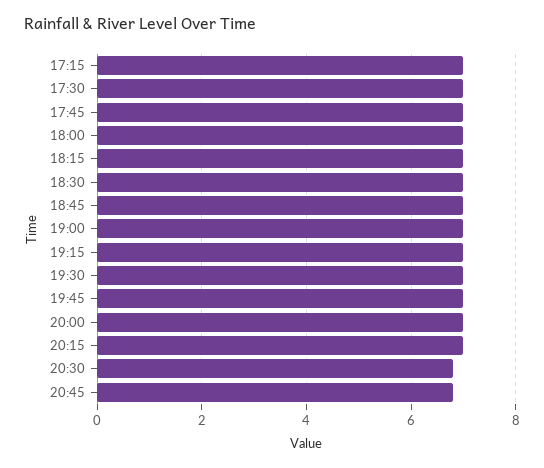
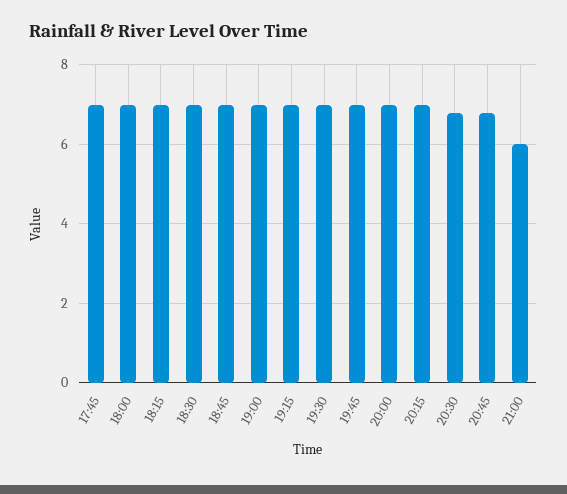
17:15: 7 -> none
17:30: 7 -> none
21:00: none -> 6

